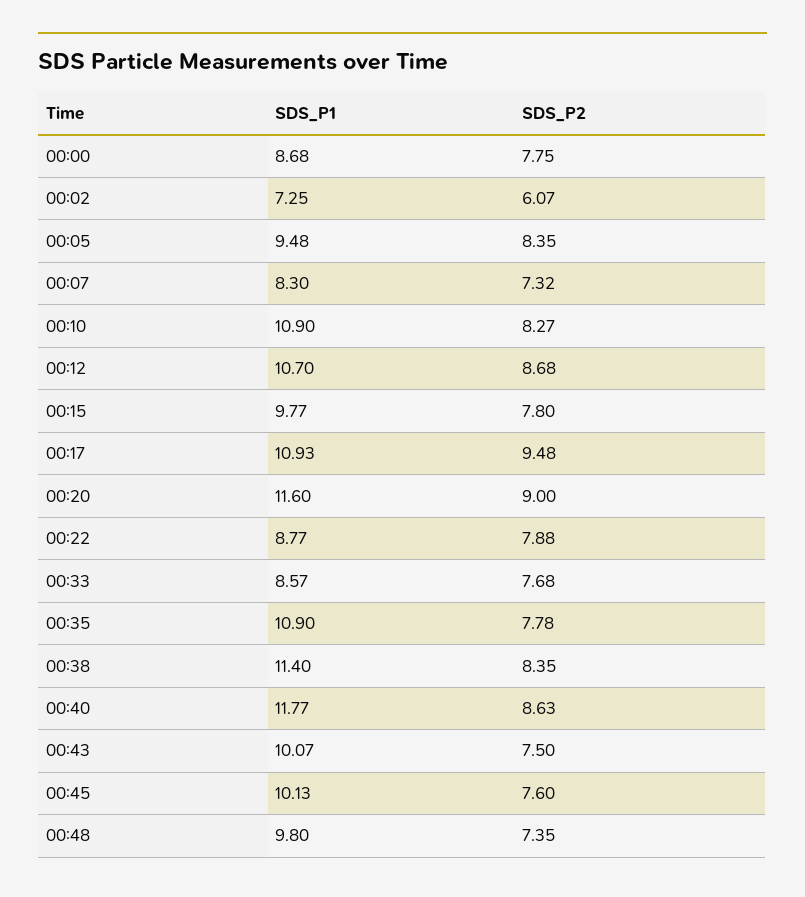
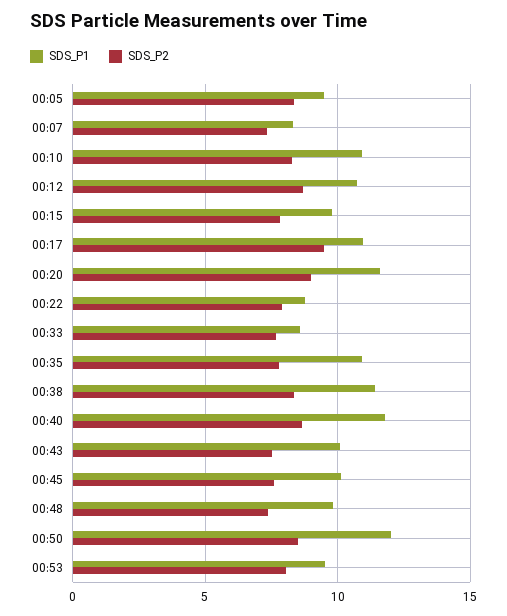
SDS_P1, 00:00: 8.68 -> none
SDS_P2, 00:00: 7.75 -> none
SDS_P1, 00:02: 7.25 -> none
SDS_P2, 00:02: 6.07 -> none
SDS_P1, 00:50: none -> 12
SDS_P2, 00:50: none -> 8.5
SDS_P1, 00:53: none -> 9.5
SDS_P2, 00:53: none -> 8

